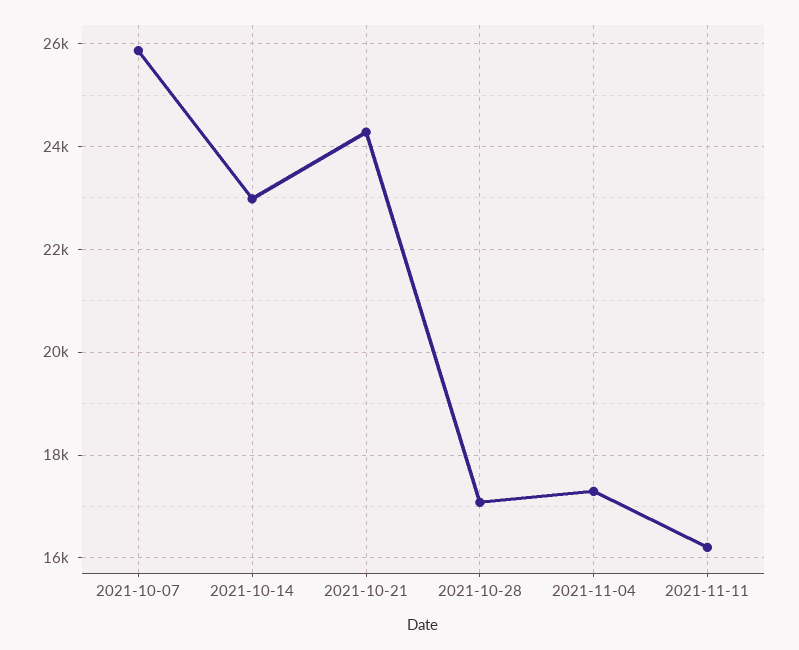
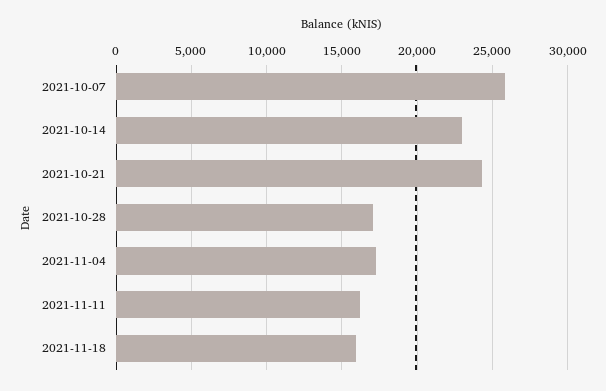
2021-11-18: none -> 16000

